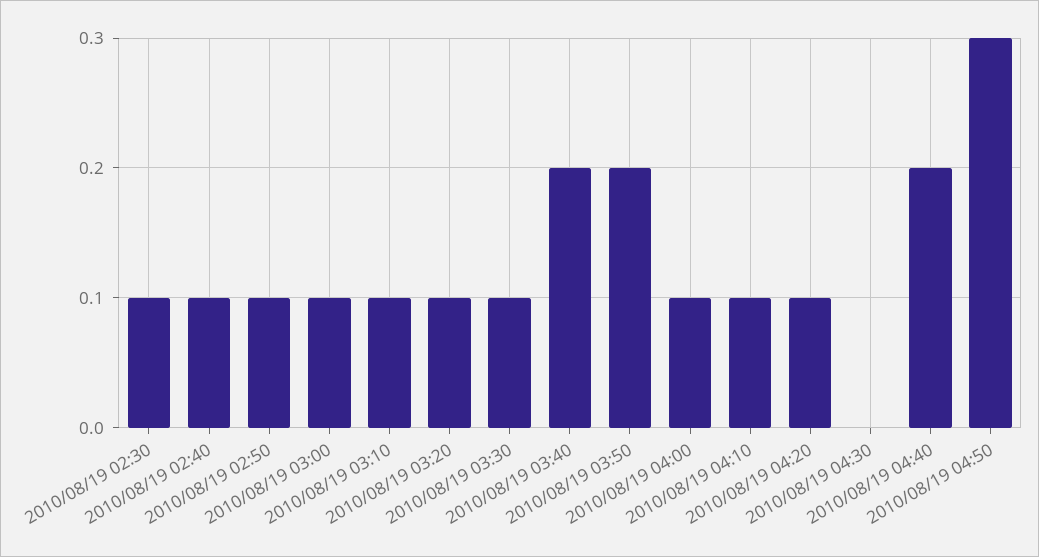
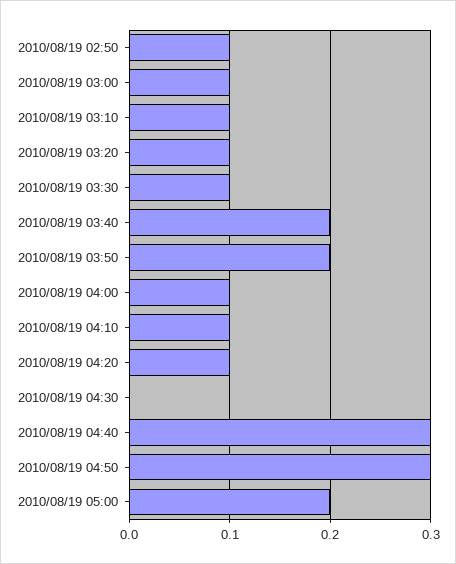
2010/08/19 02:30: 0.1 -> none
2010/08/19 02:40: 0.1 -> none
2010/08/19 04:40: 0.2 -> 0.3
2010/08/19 05:00: none -> 0.2

